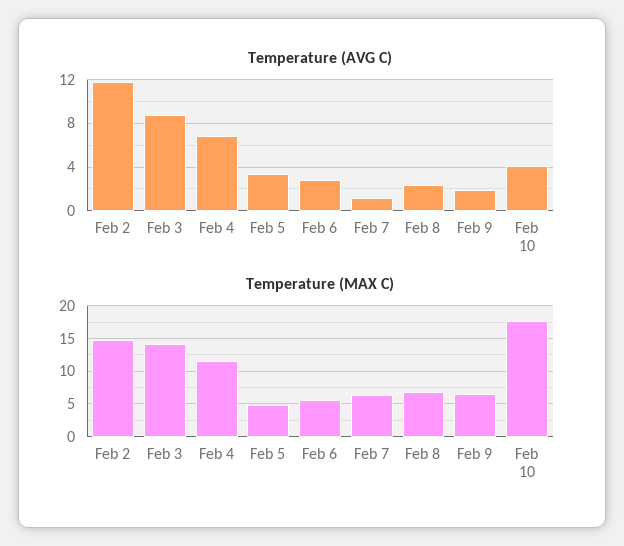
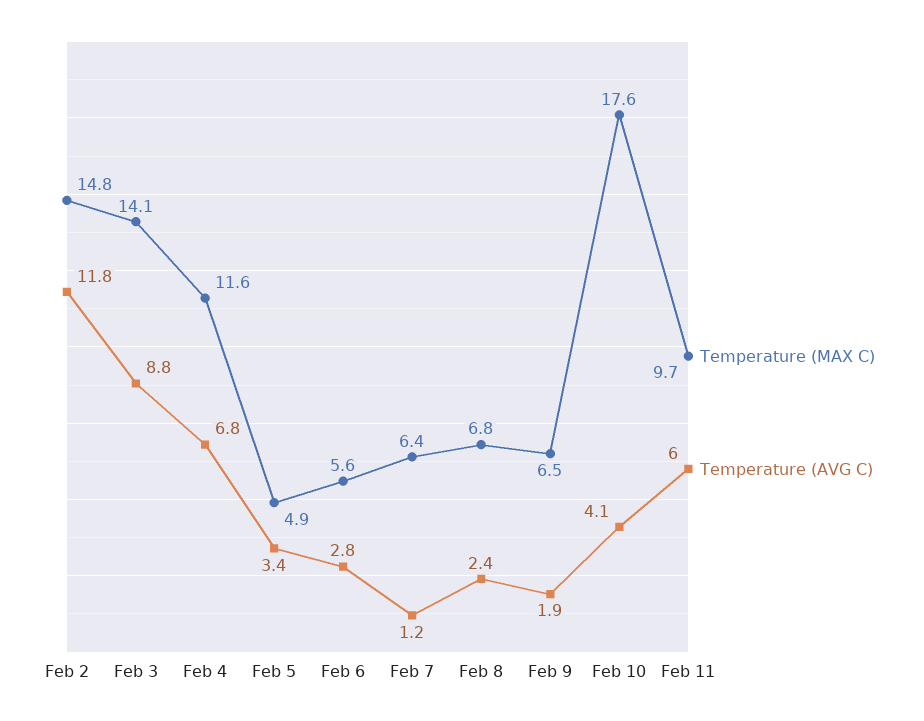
Temperature (MAX C), Feb 11: none -> 9.7
Temperature (AVG C), Feb 11: none -> 6

